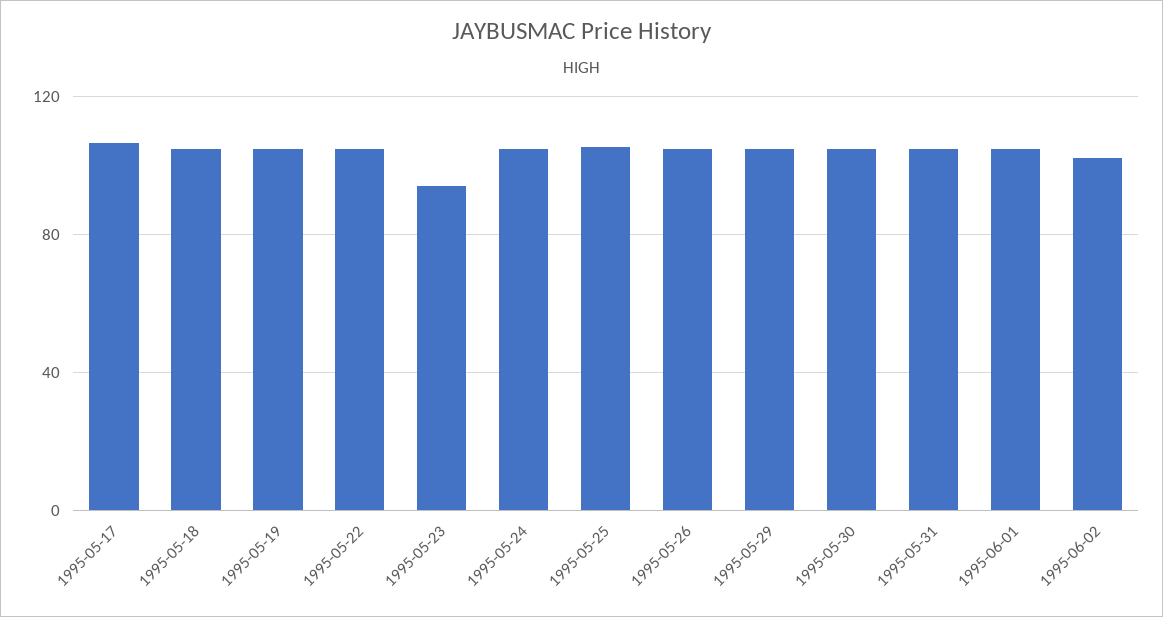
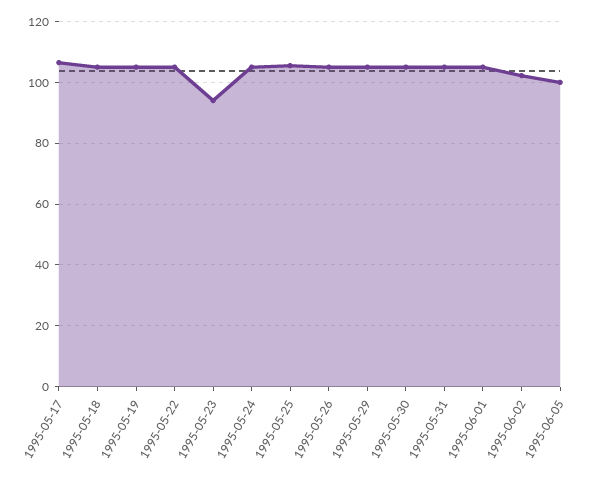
1995-06-05: none -> 100

